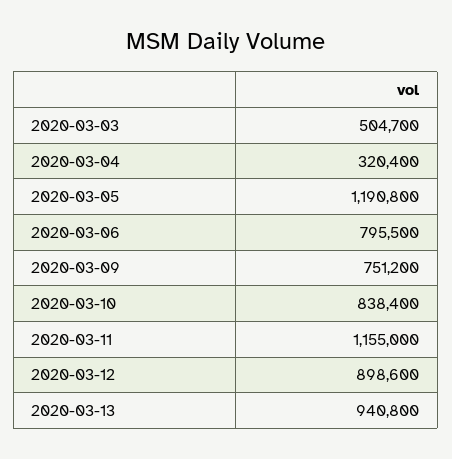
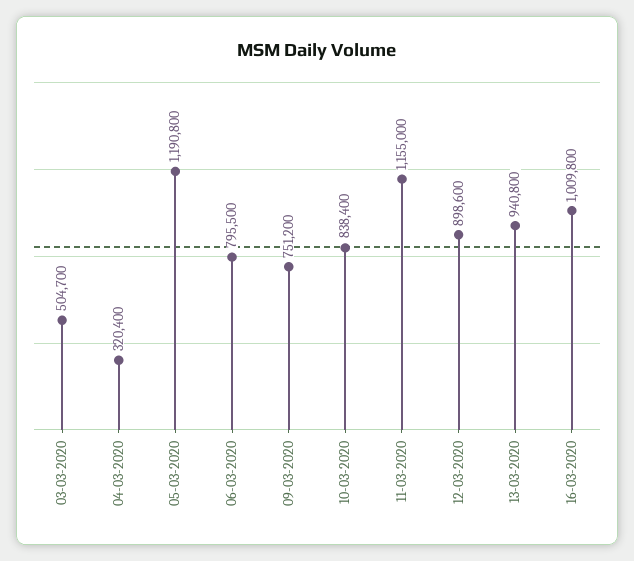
16-03-2020: none -> 1009800

